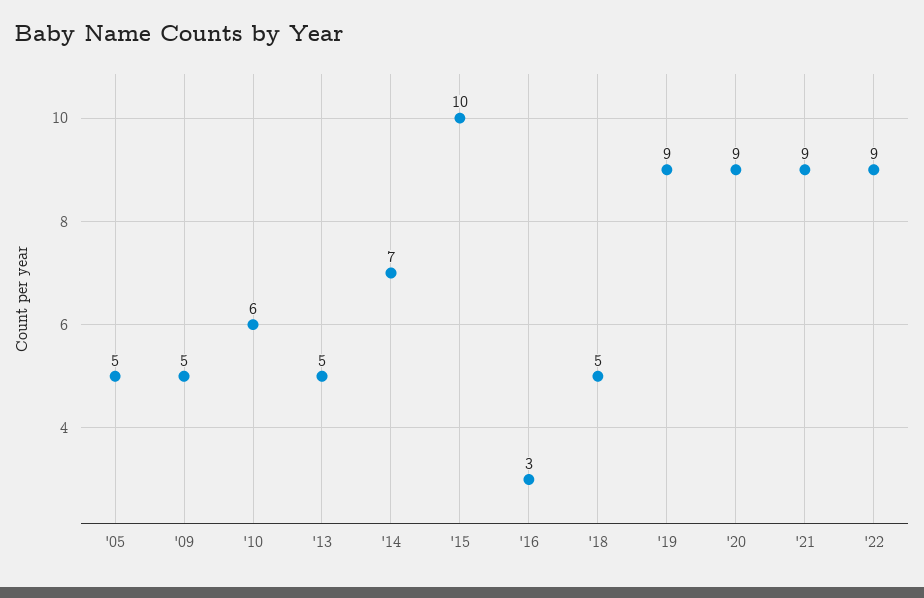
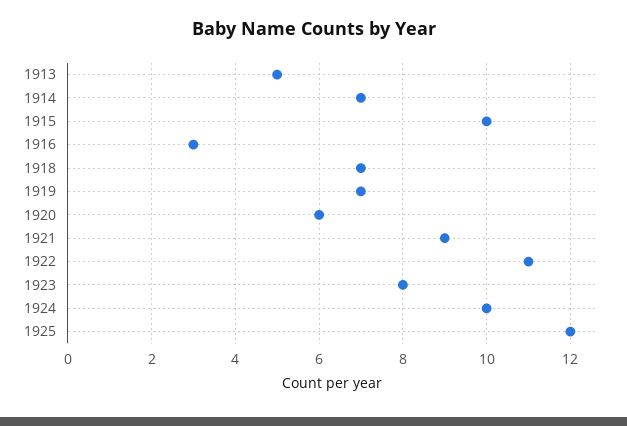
'05: 5 -> none
'09: 5 -> none
'10: 6 -> none
'18: 5 -> 7
'19: 9 -> 7
'20: 9 -> 6
'22: 9 -> 11
1923: none -> 8
1924: none -> 10
1925: none -> 12

